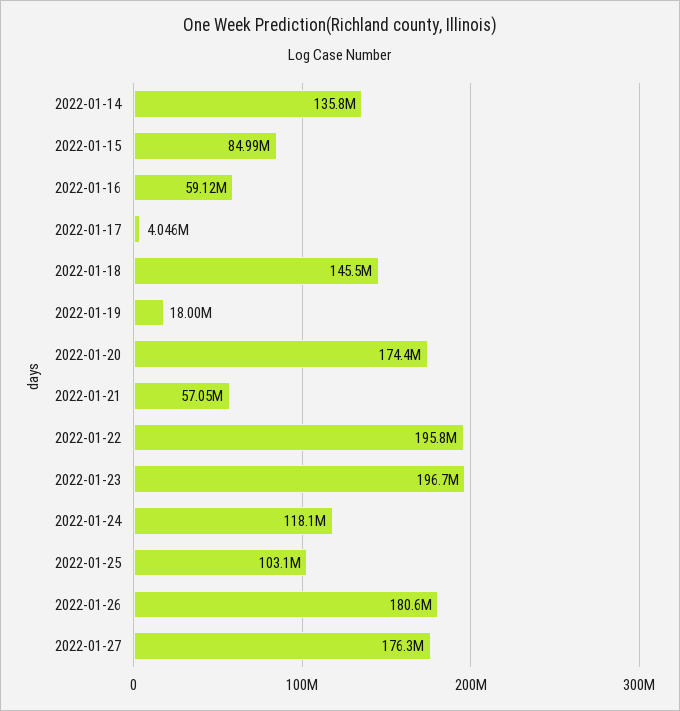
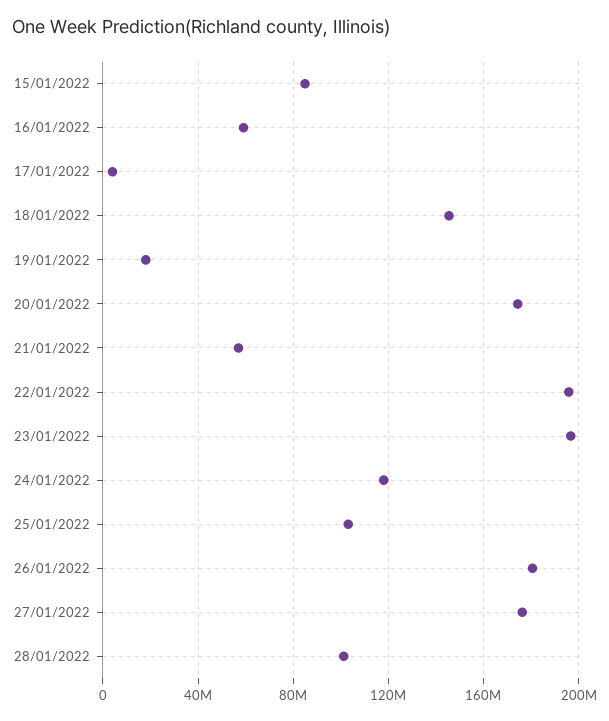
2022-01-14: 135800000 -> none
28/01/2022: none -> 100000000

